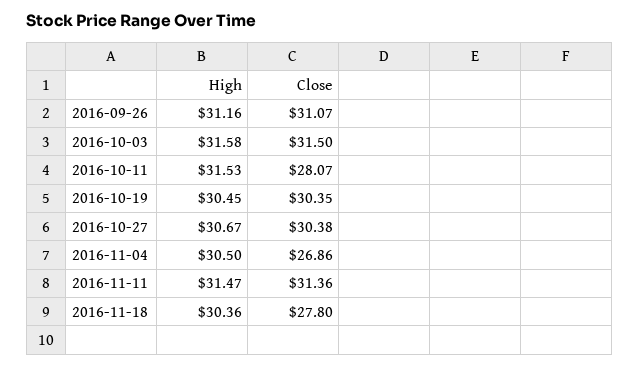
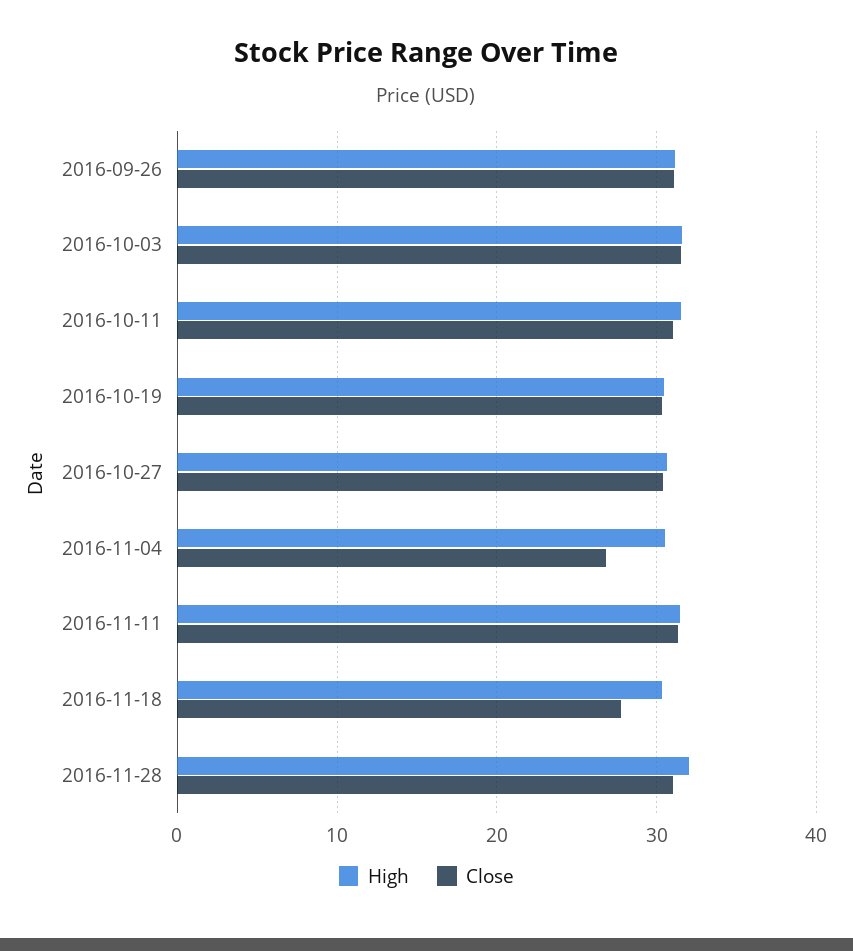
Close, 2016-10-11: 28.07 -> 31
High, 2016-11-28: none -> 32
Close, 2016-11-28: none -> 31

